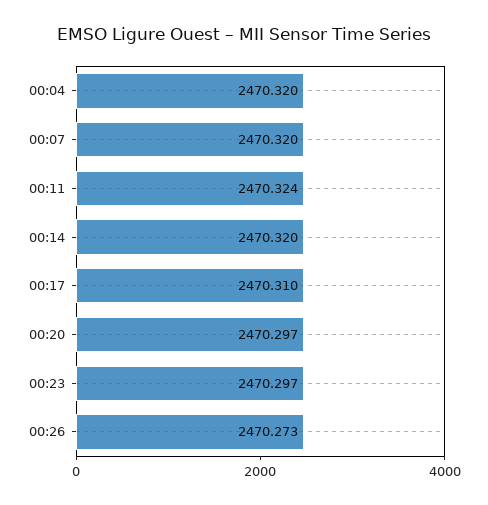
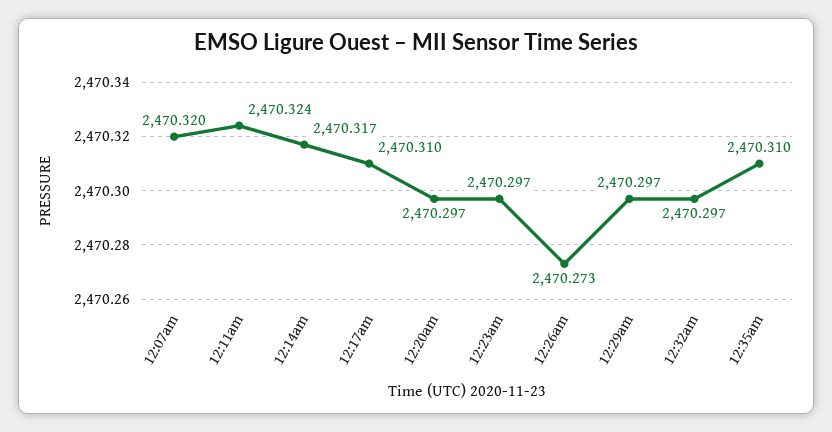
00:04: 2470.32 -> none
00:14: 2470.32 -> 2470.317
12:29am: none -> 2470.297
12:32am: none -> 2470.297
12:35am: none -> 2470.31

